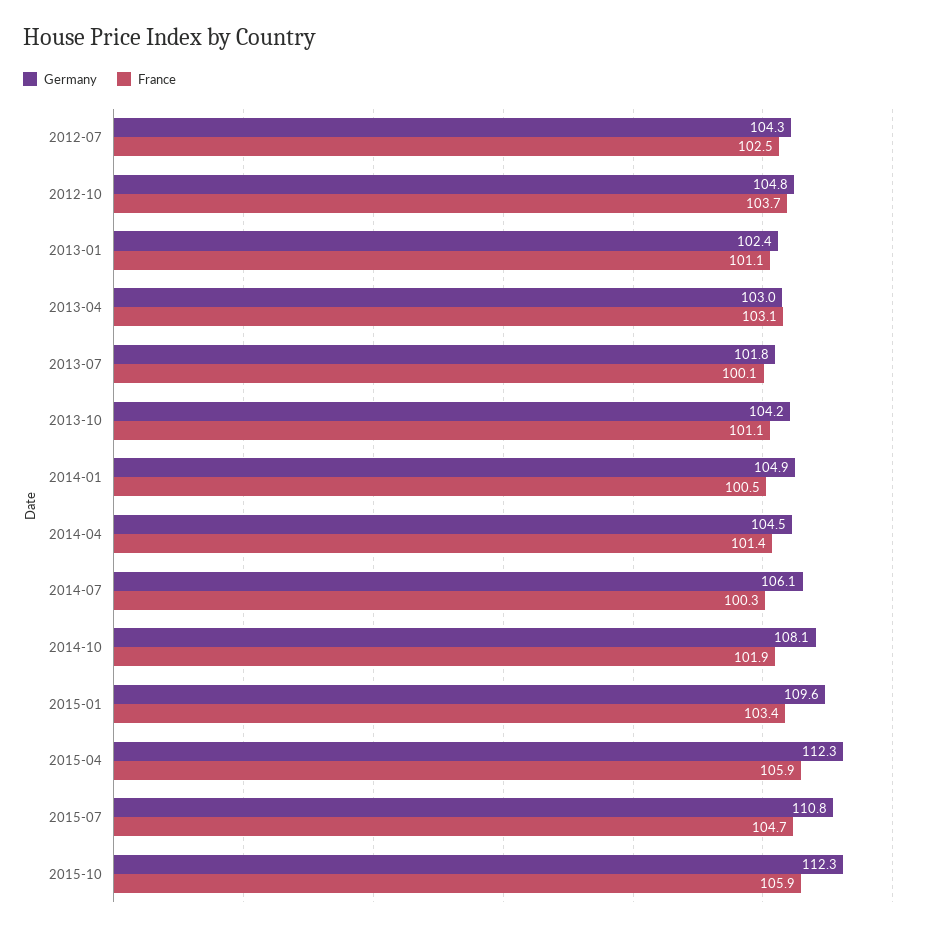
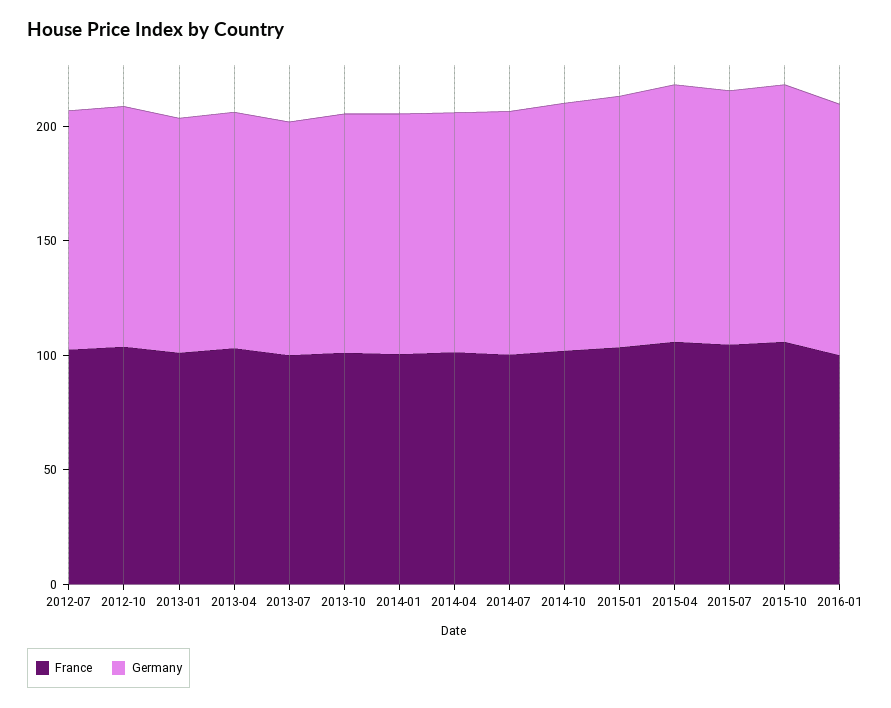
France, 2016-01: none -> 100
Germany, 2016-01: none -> 110

